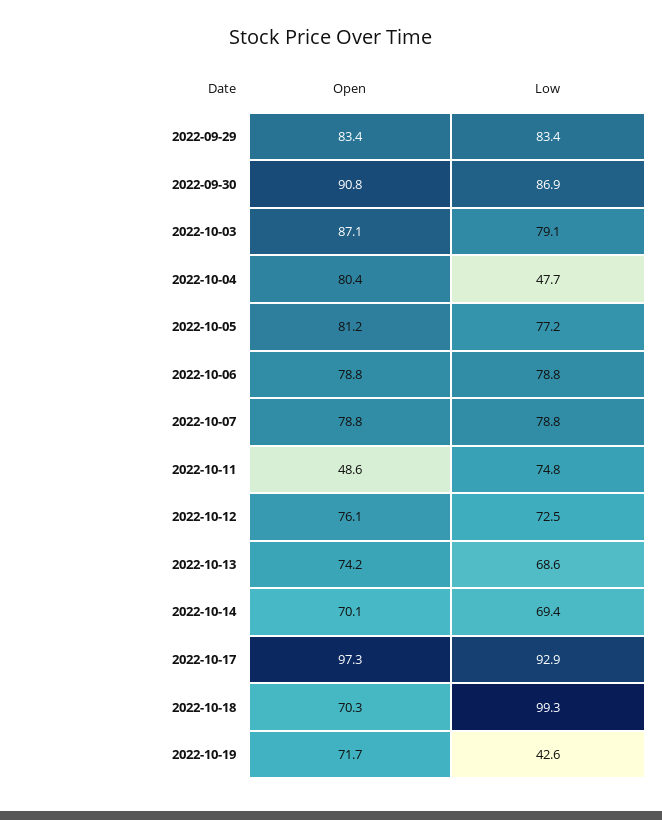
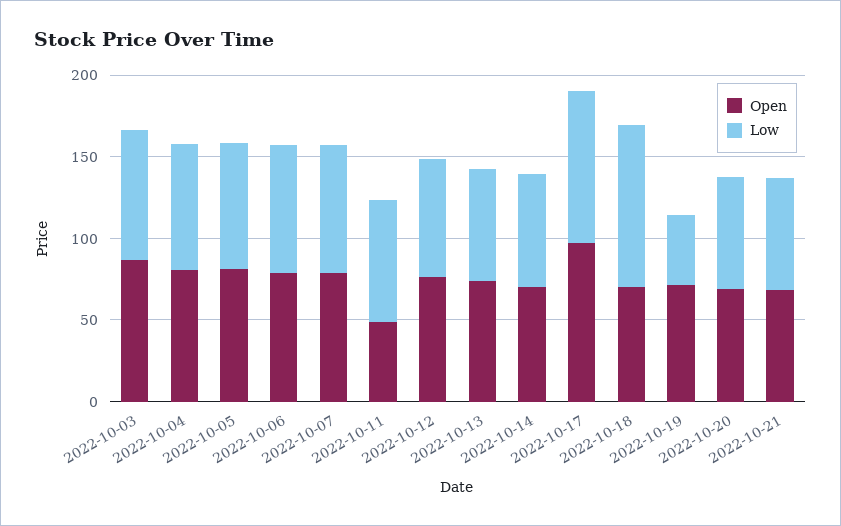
Open, 2022-09-29: 83.4 -> none
Low, 2022-09-29: 83.4 -> none
Open, 2022-09-30: 90.8 -> none
Low, 2022-09-30: 86.9 -> none
Low, 2022-10-04: 47.7 -> 80
Open, 2022-10-20: none -> 70
Low, 2022-10-20: none -> 70
Open, 2022-10-21: none -> 70
Low, 2022-10-21: none -> 70

